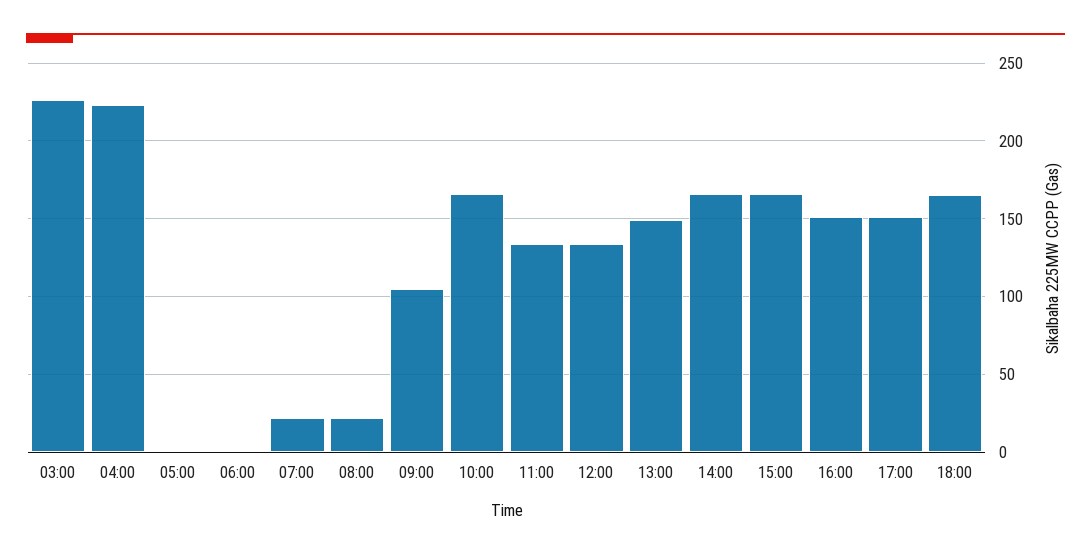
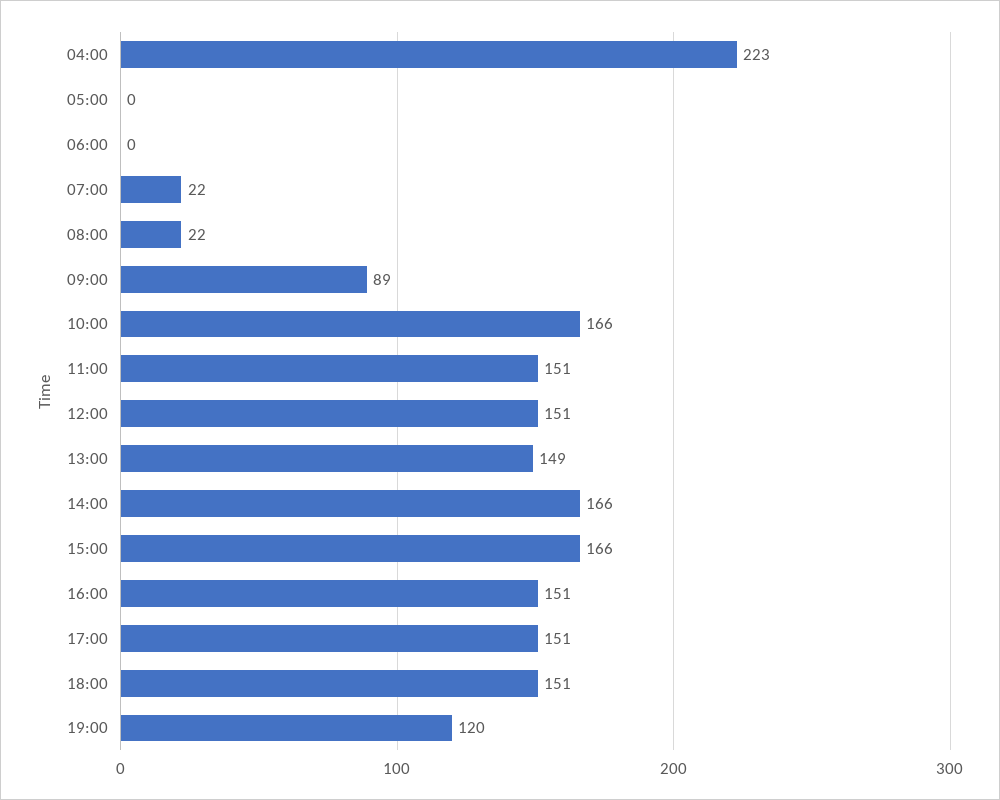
03:00: 225 -> none
09:00: 105 -> 89
11:00: 135 -> 151
12:00: 135 -> 151
18:00: 165 -> 151
19:00: none -> 120

